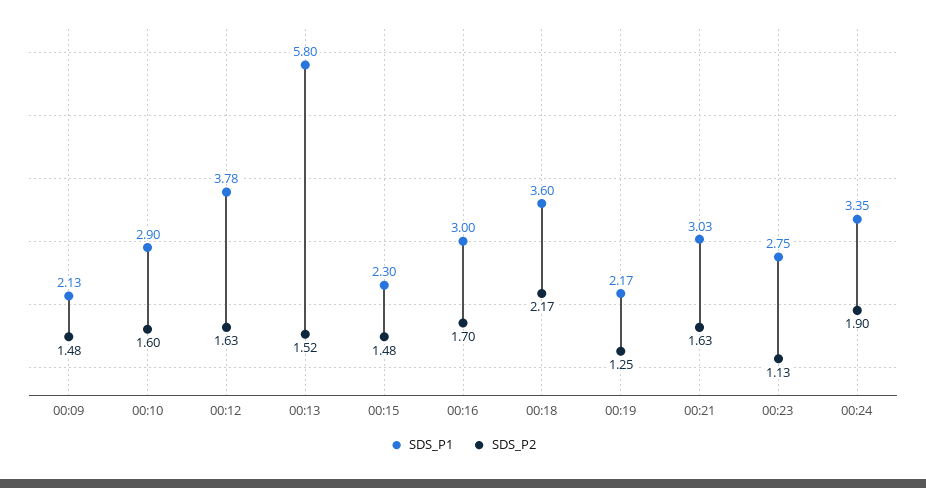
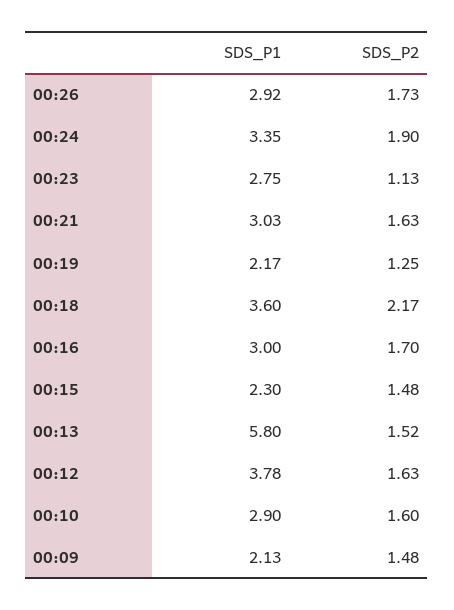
SDS_P1, 00:26: none -> 2.92
SDS_P2, 00:26: none -> 1.73

